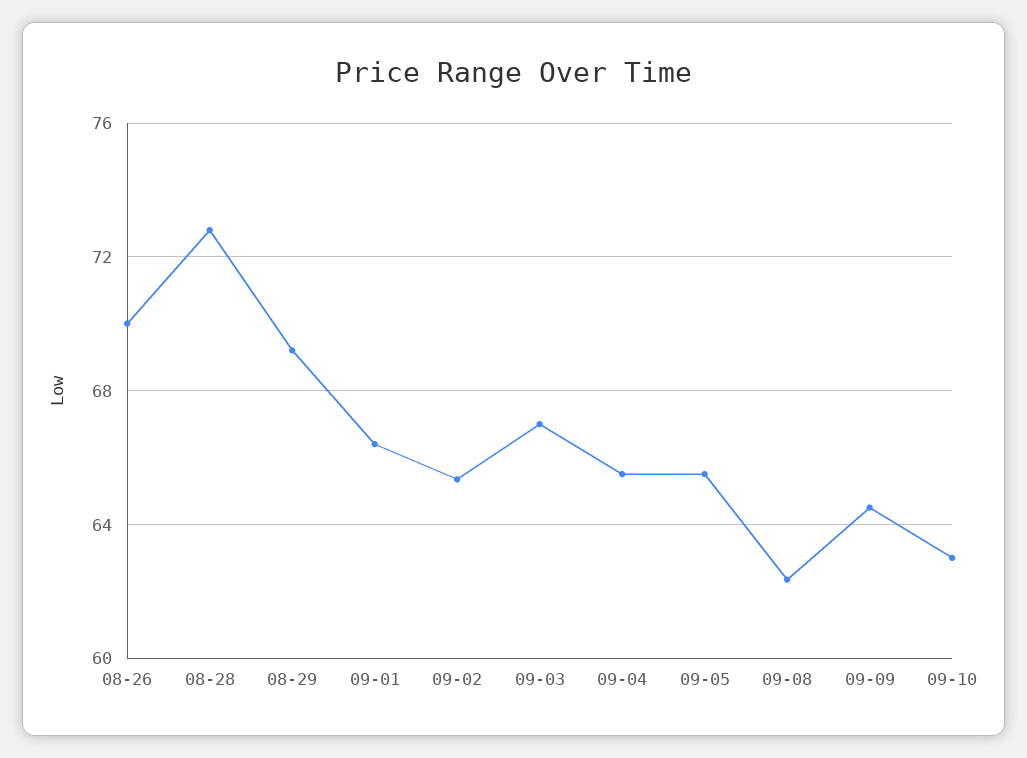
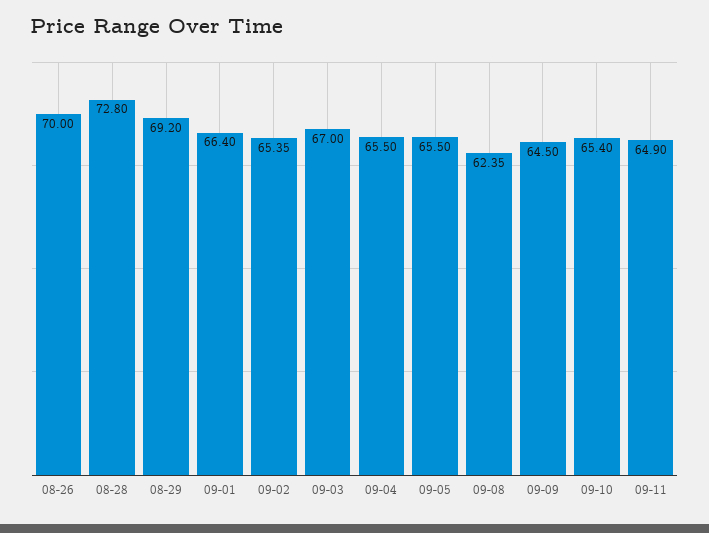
09-10: 63 -> 65.4
09-11: none -> 64.9

